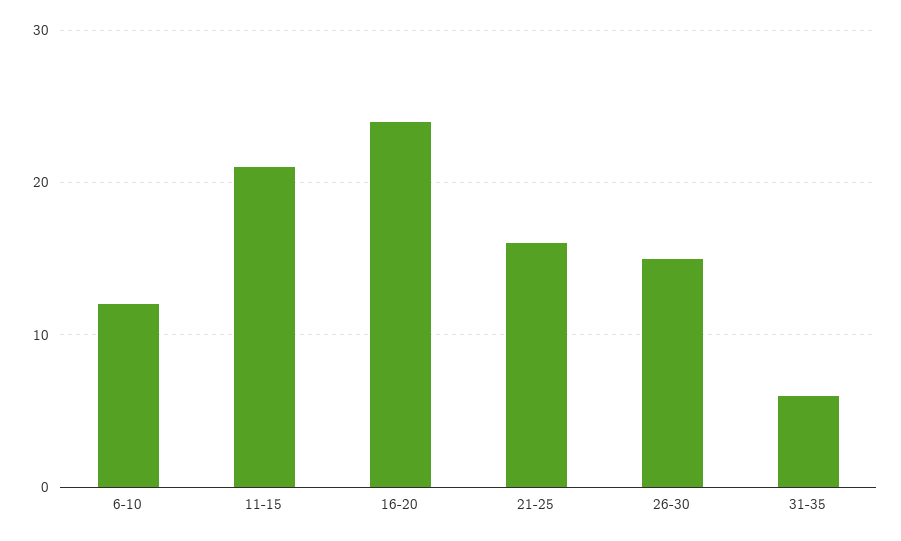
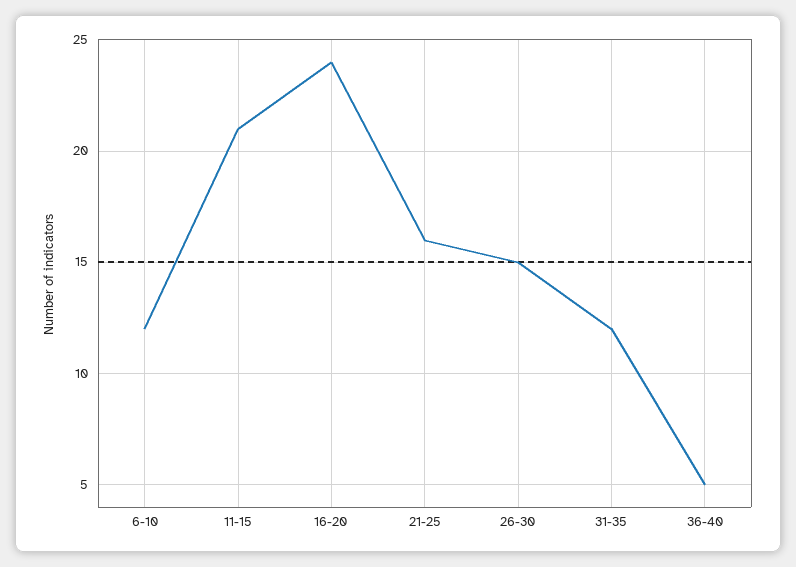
31-35: 6 -> 12
36-40: none -> 5

